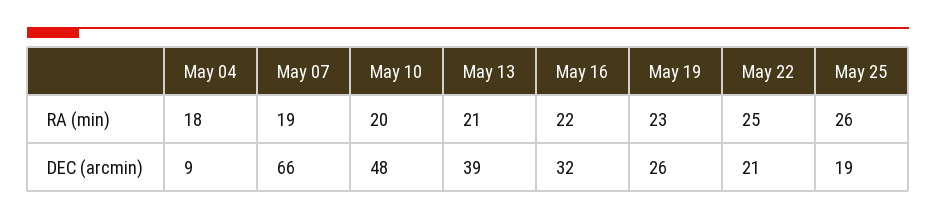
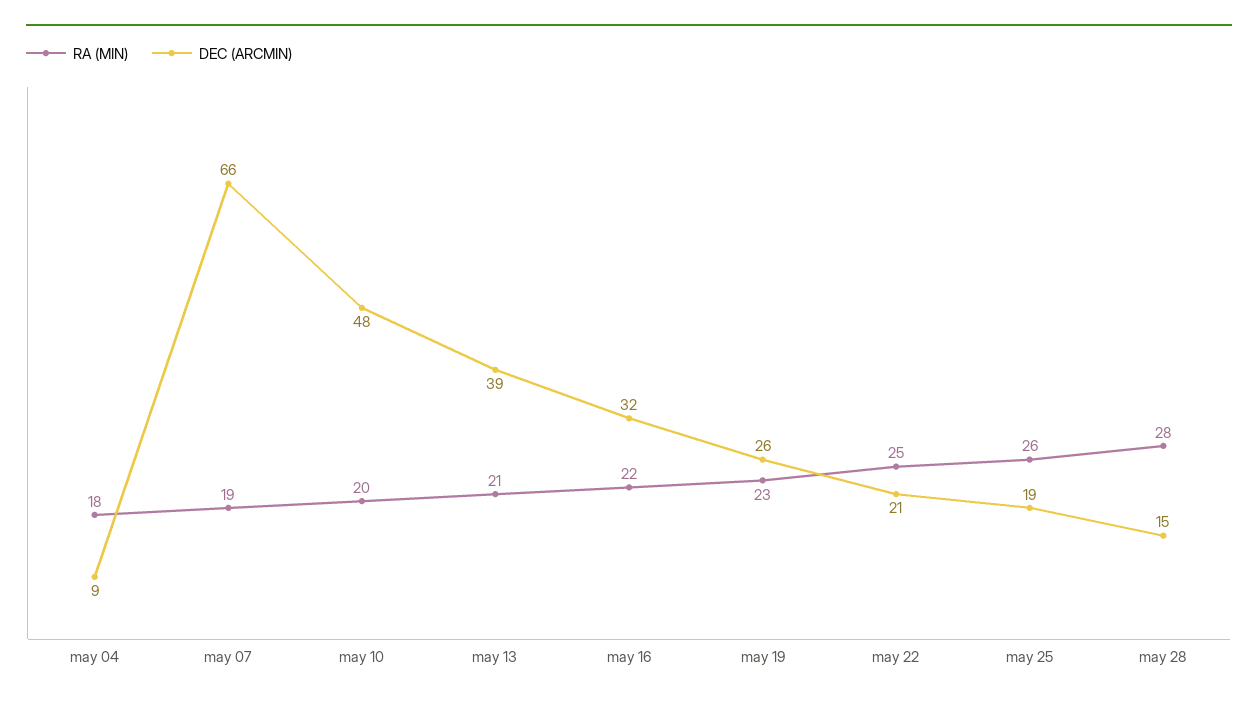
RA (min), may 28: none -> 28
DEC (arcmin), may 28: none -> 15

